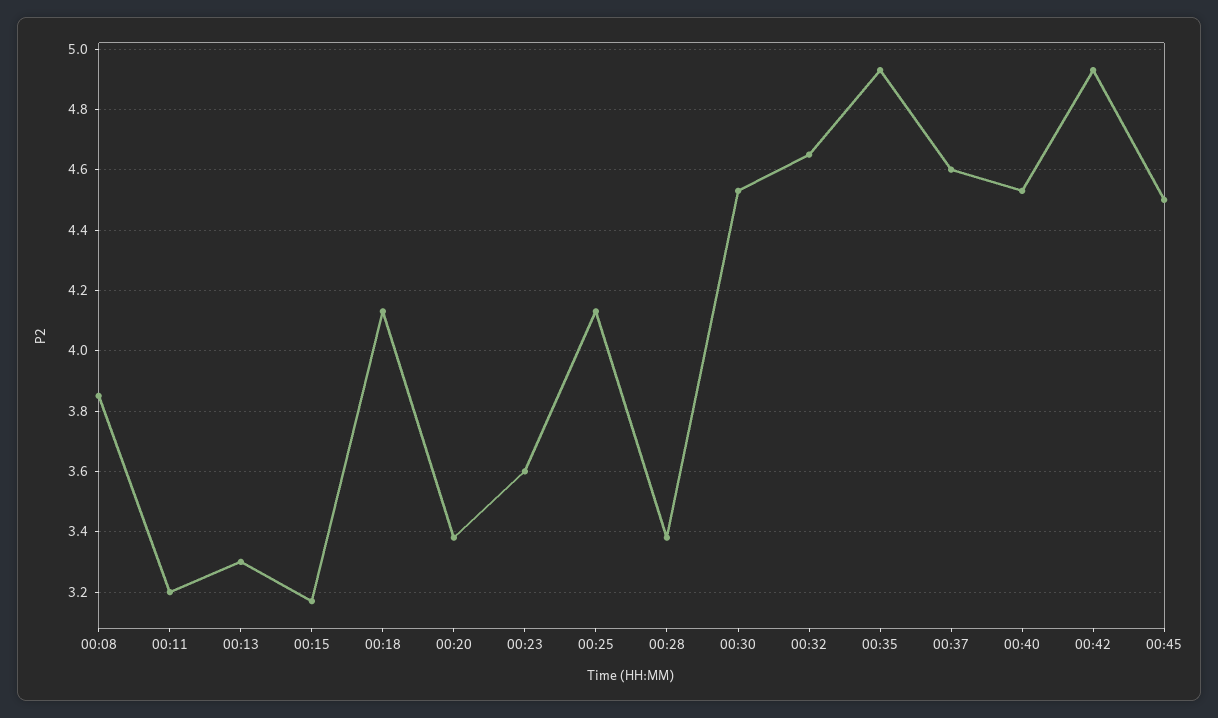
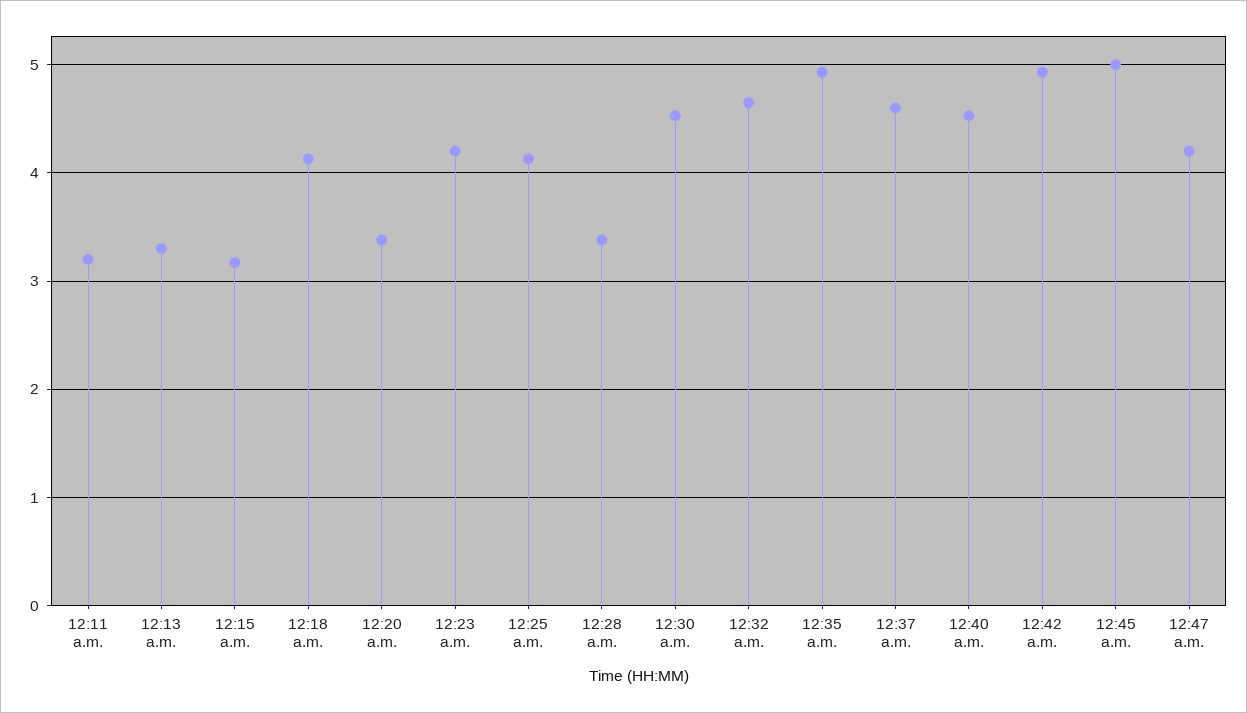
00:08: 3.85 -> none
00:23: 3.6 -> 4.2
00:45: 4.5 -> 5
12:47 a.m.: none -> 4.2

